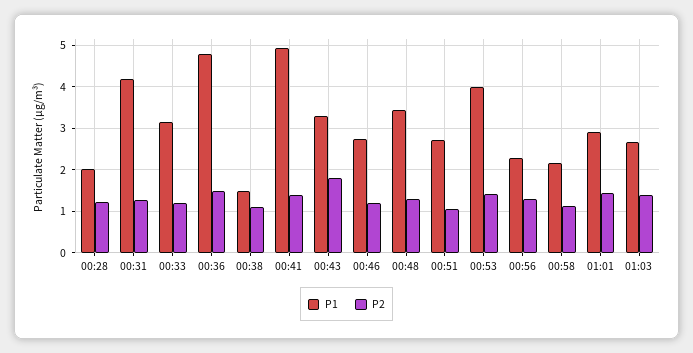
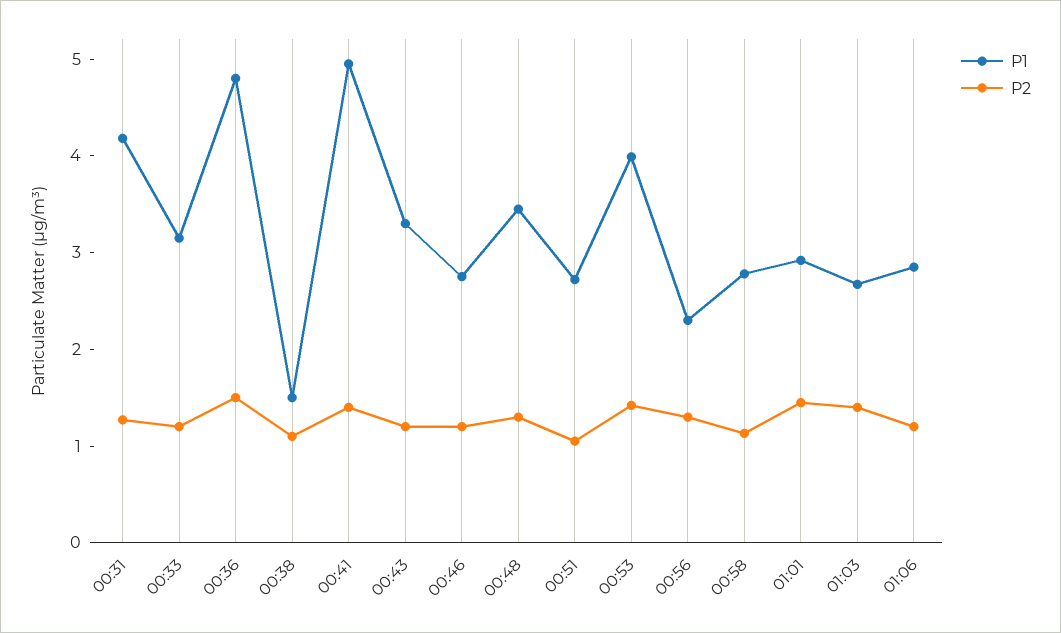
P1, 00:28: 2 -> none
P2, 00:28: 1.2 -> none
P2, 00:43: 1.8 -> 1.2
P1, 00:58: 2.2 -> 2.8
P1, 01:06: none -> 2.8
P2, 01:06: none -> 1.2

